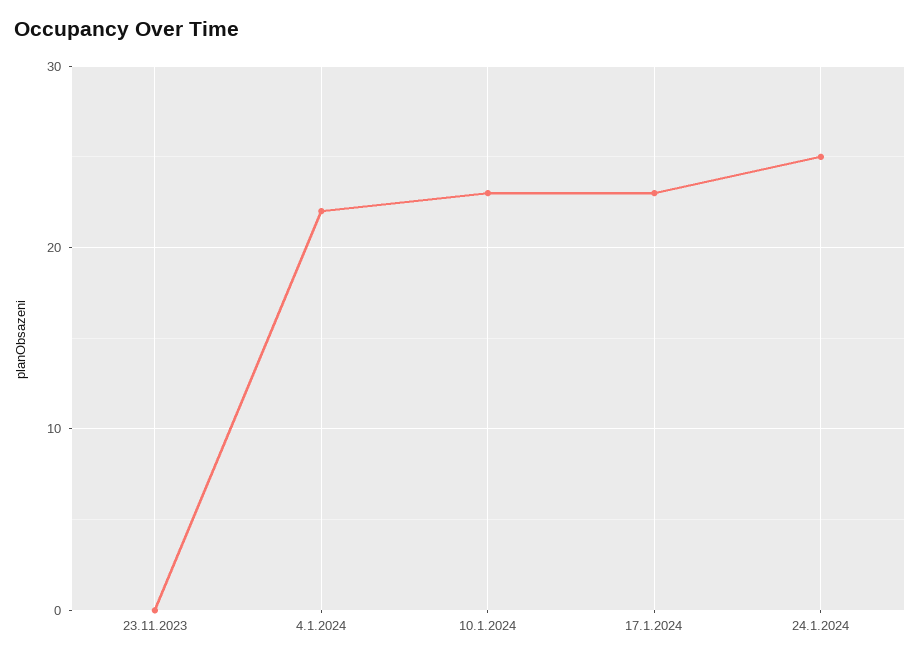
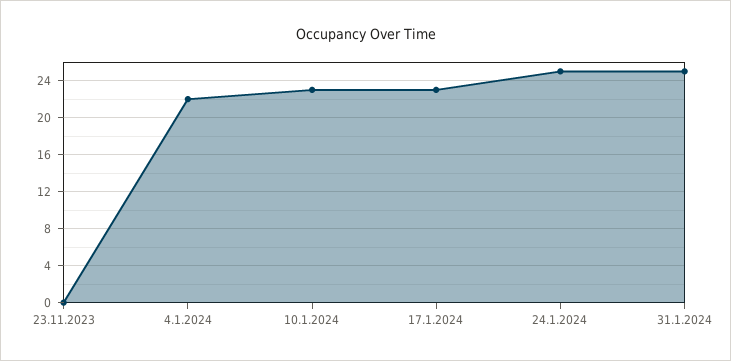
31.1.2024: none -> 25

